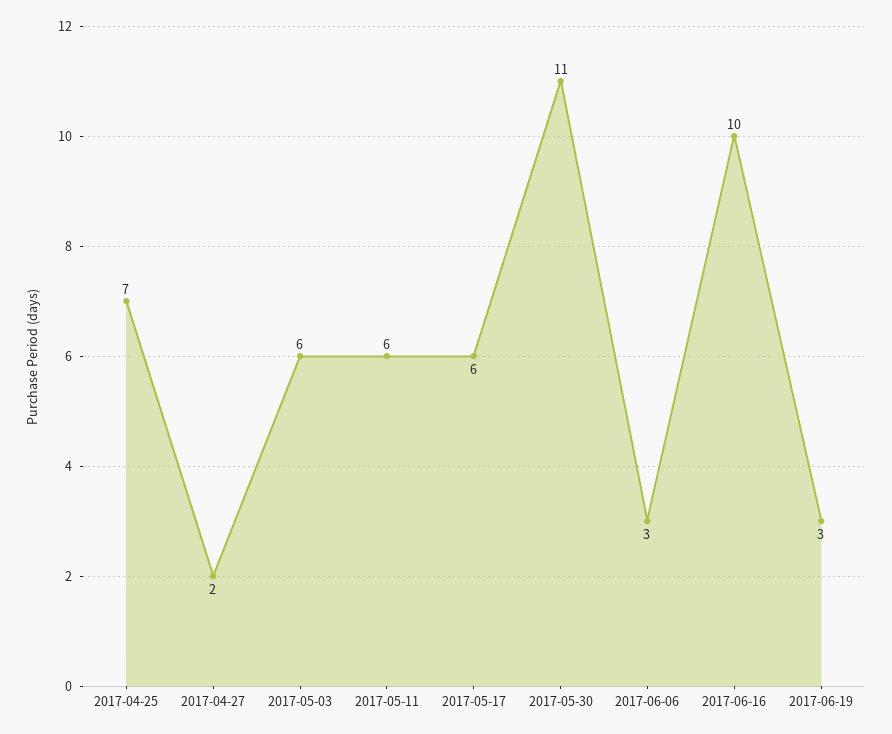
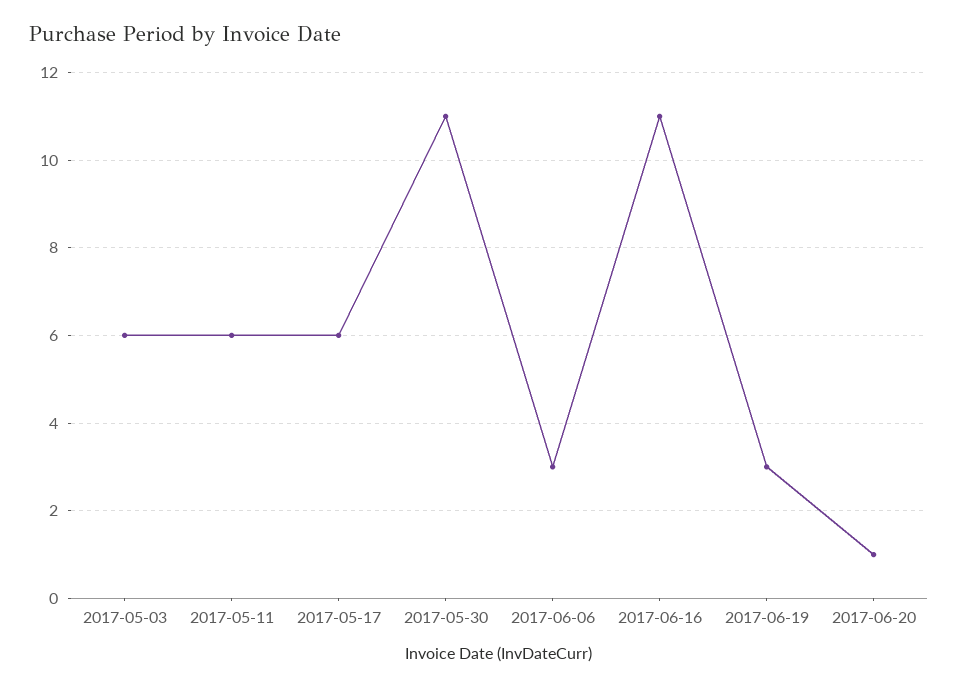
2017-04-25: 7 -> none
2017-04-27: 2 -> none
2017-06-16: 10 -> 11
2017-06-20: none -> 1

